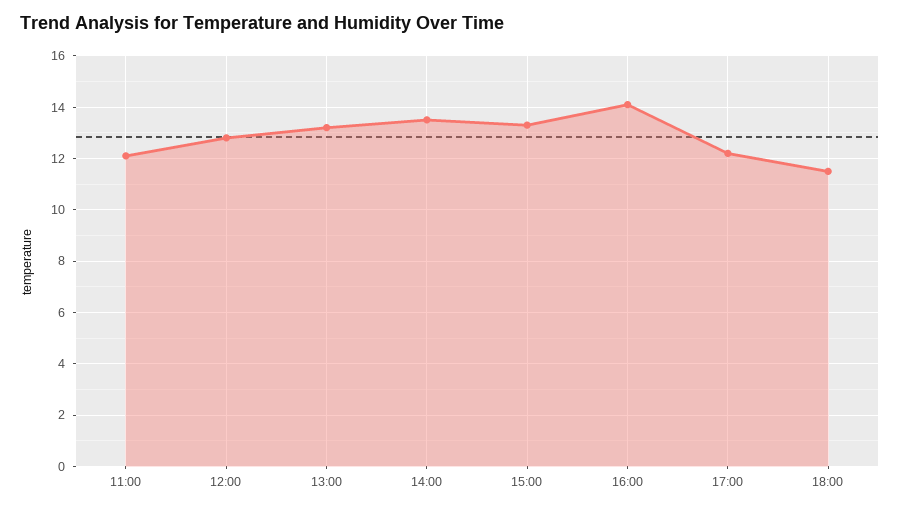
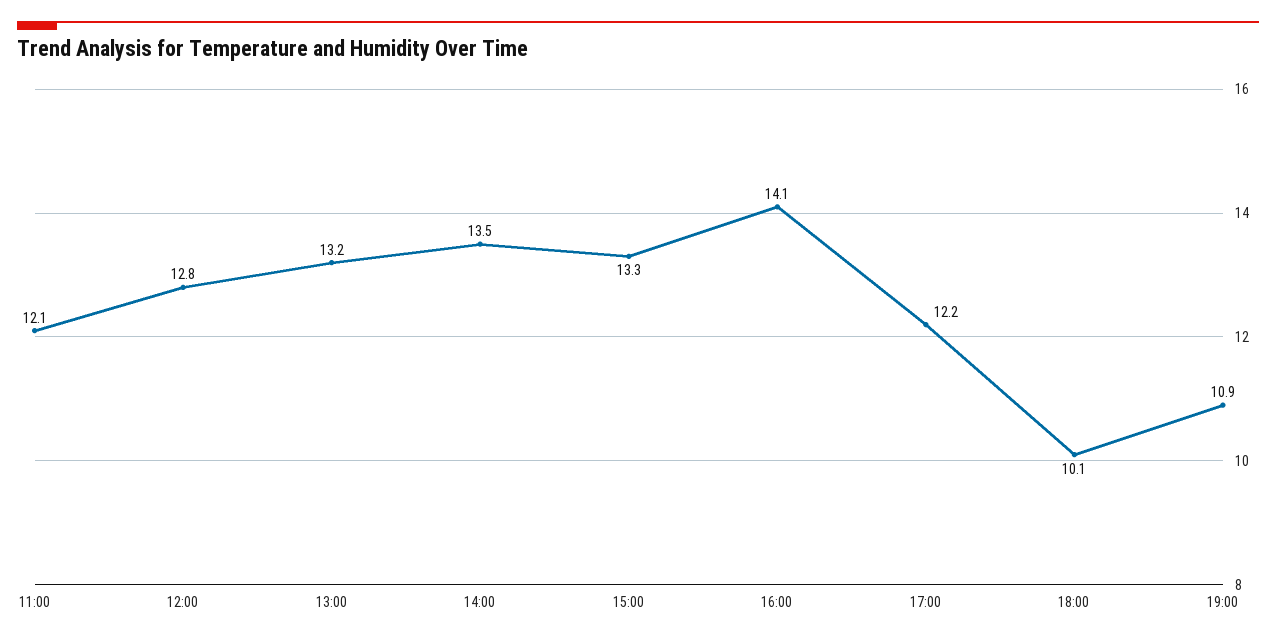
18:00: 11.5 -> 10.1
19:00: none -> 10.9

